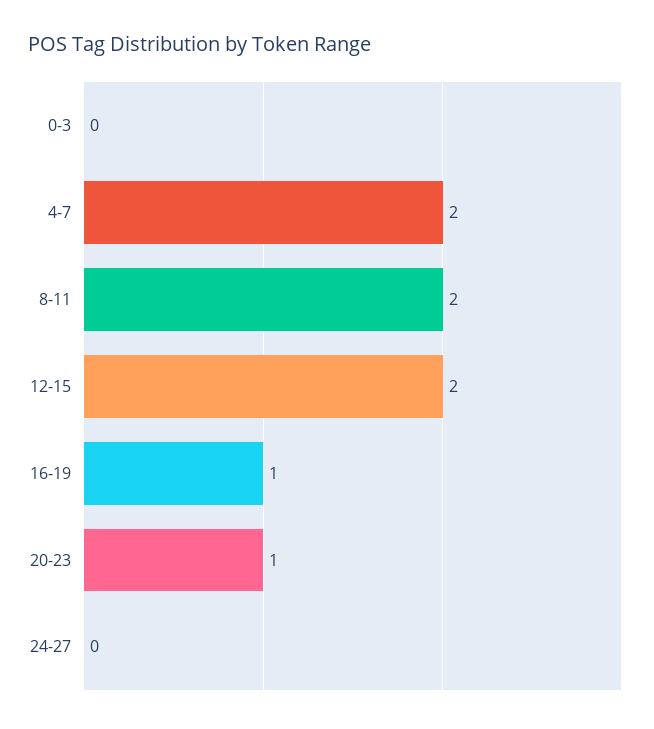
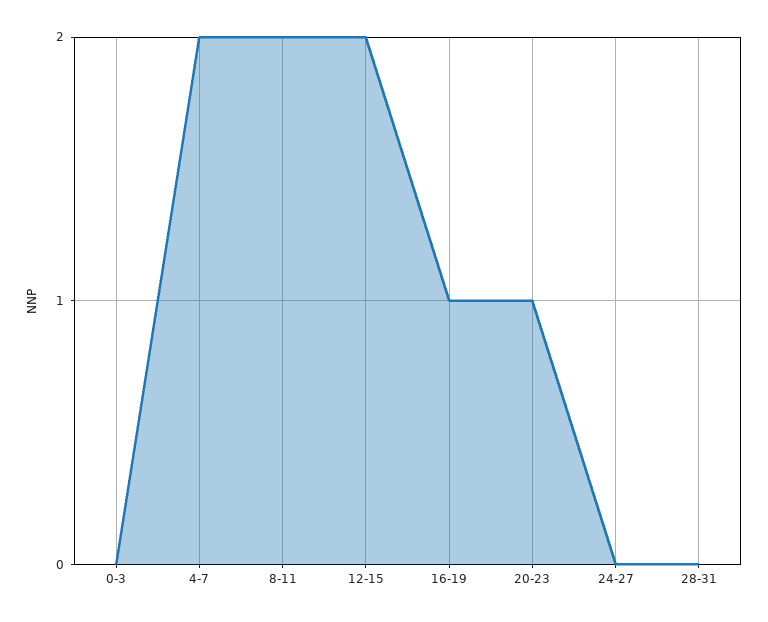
28-31: none -> 0

